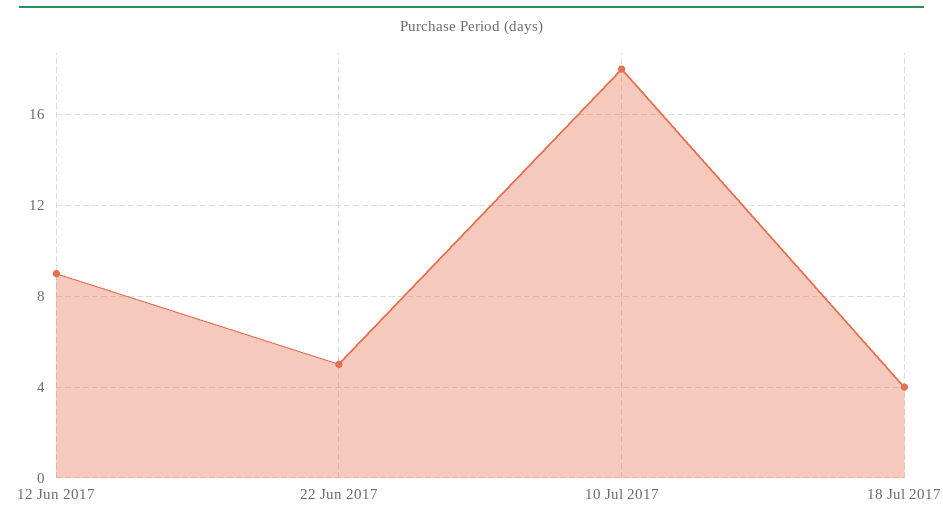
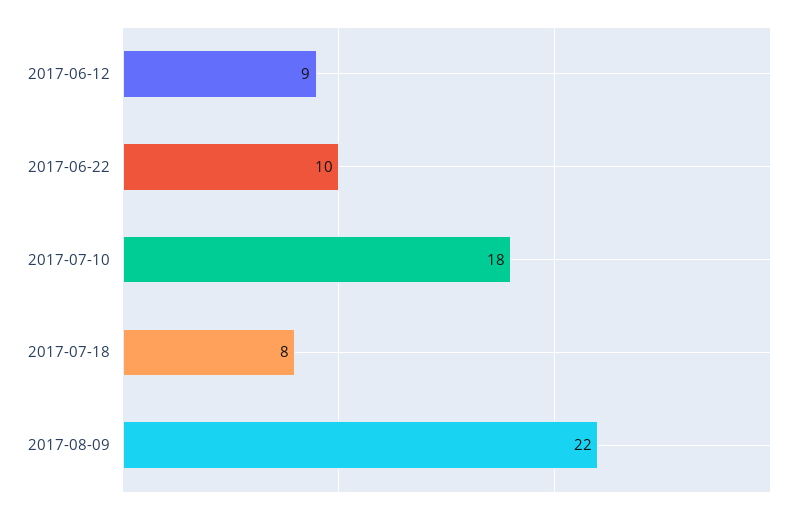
22 Jun 2017: 5 -> 10
18 Jul 2017: 4 -> 8
2017-08-09: none -> 22

